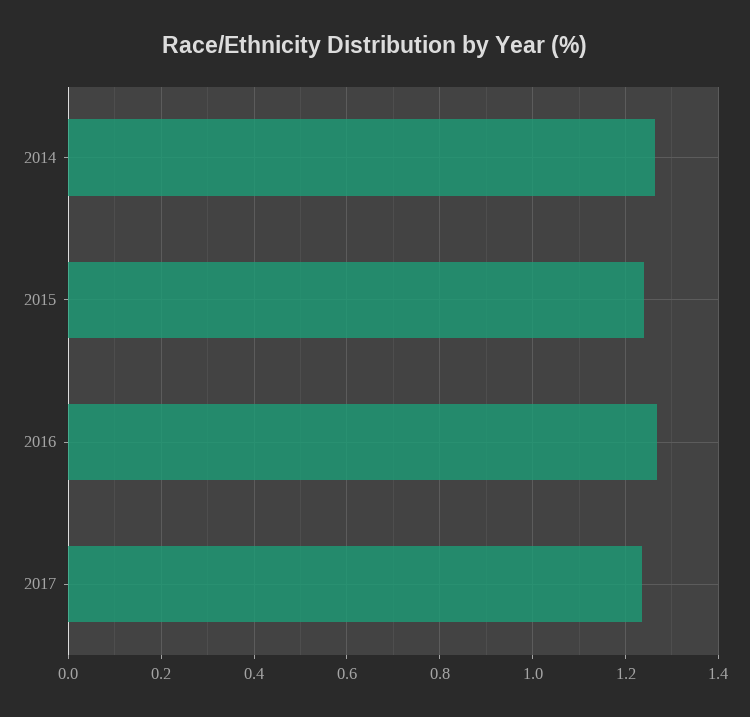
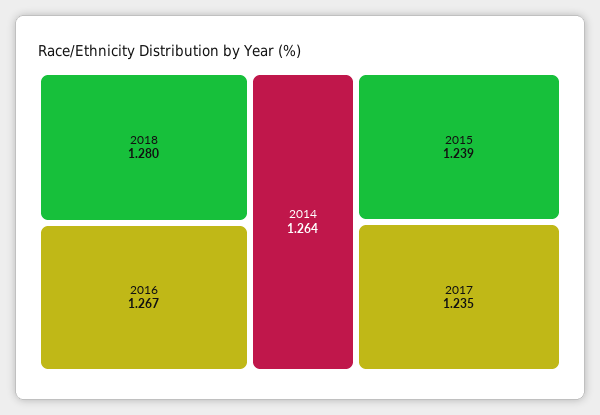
2018: none -> 1.28

